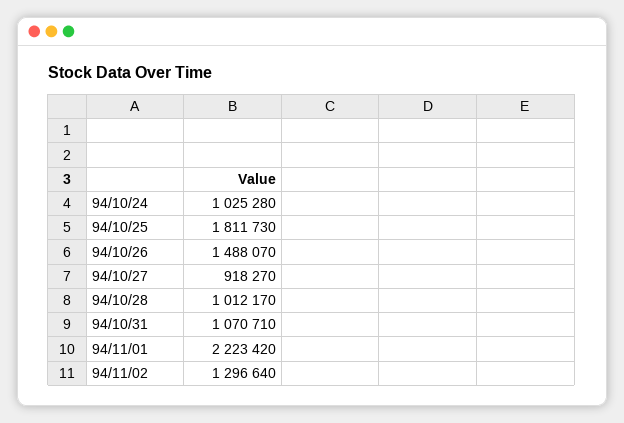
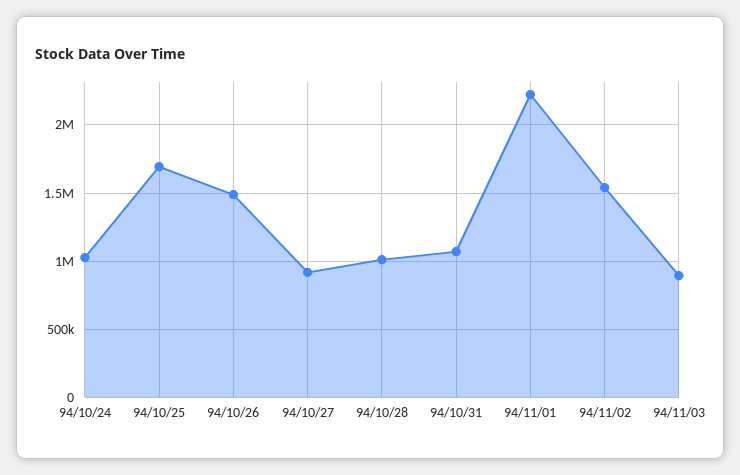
94/10/25: 1811730 -> 1700000
94/11/02: 1296640 -> 1550000
94/11/03: none -> 900000

